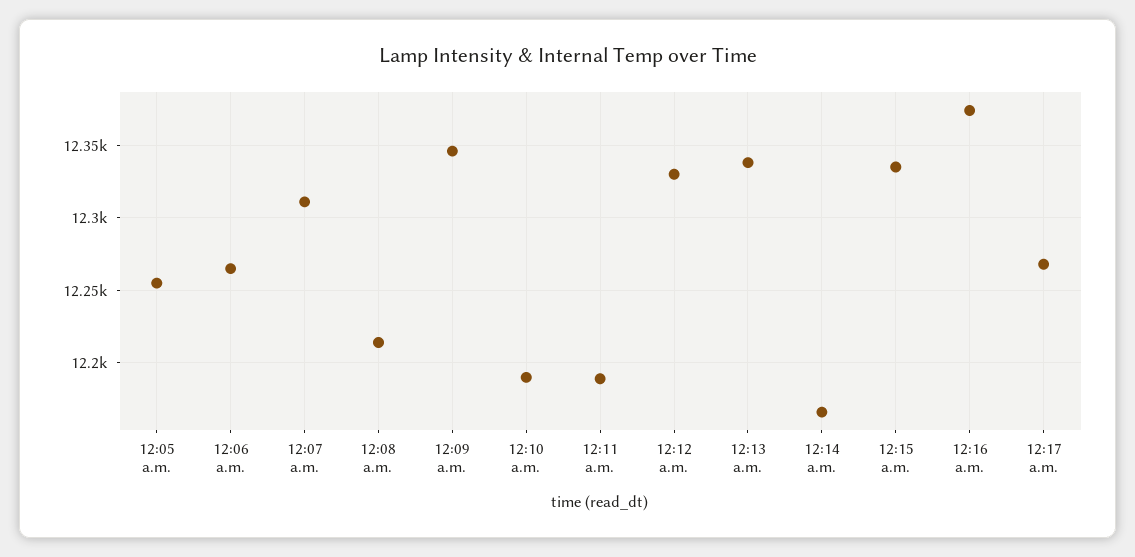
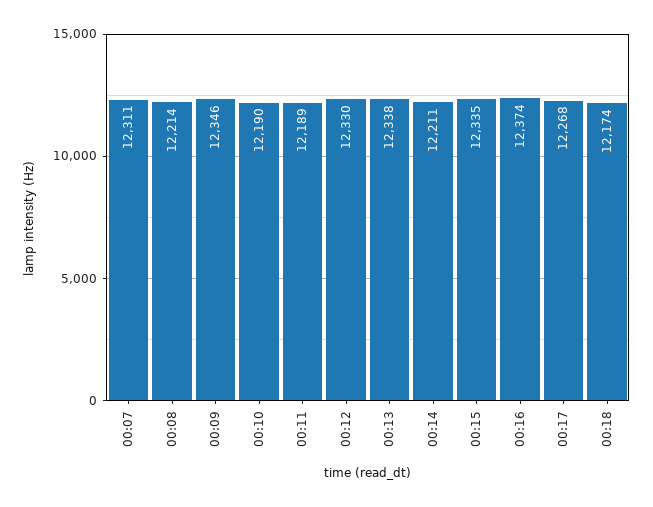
12:05 a.m.: 12255 -> none
12:06 a.m.: 12265 -> none
12:14 a.m.: 12165 -> 12211
00:18: none -> 12174

